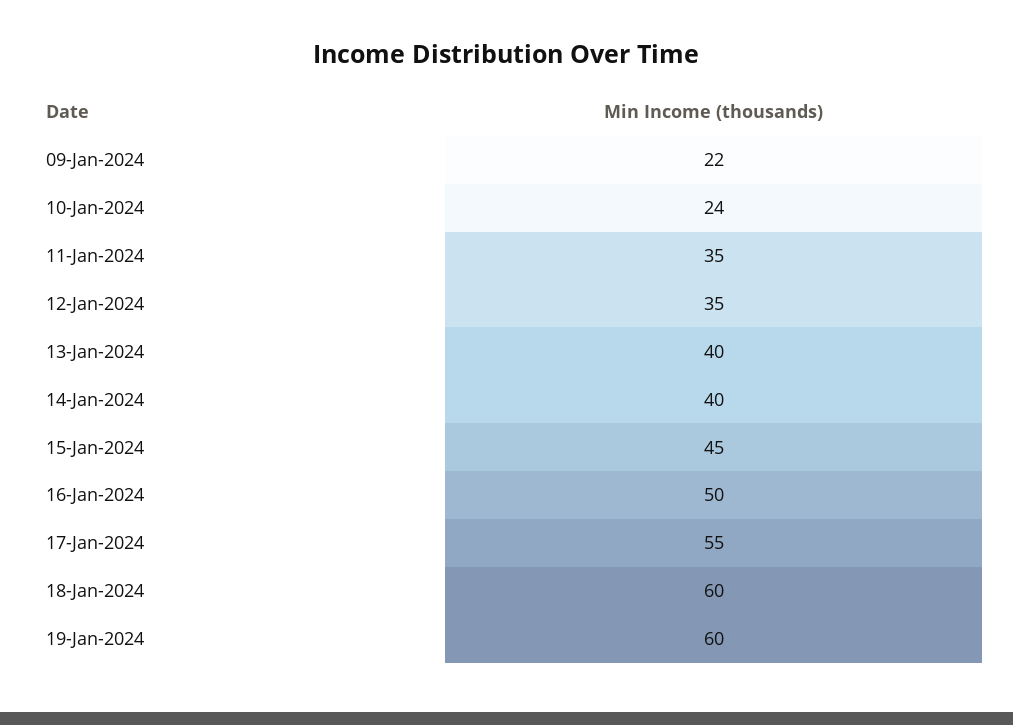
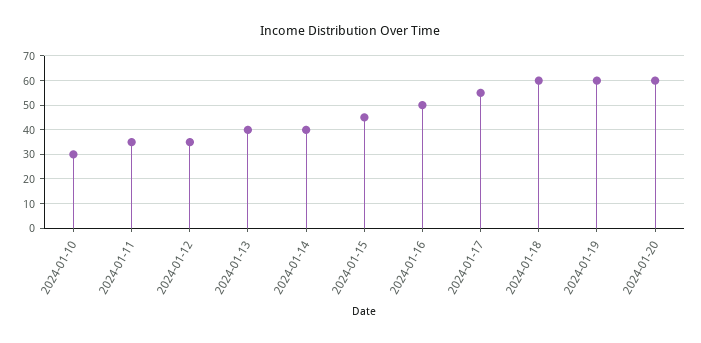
09-Jan-2024: 22 -> none
10-Jan-2024: 24 -> 30
2024-01-20: none -> 60

